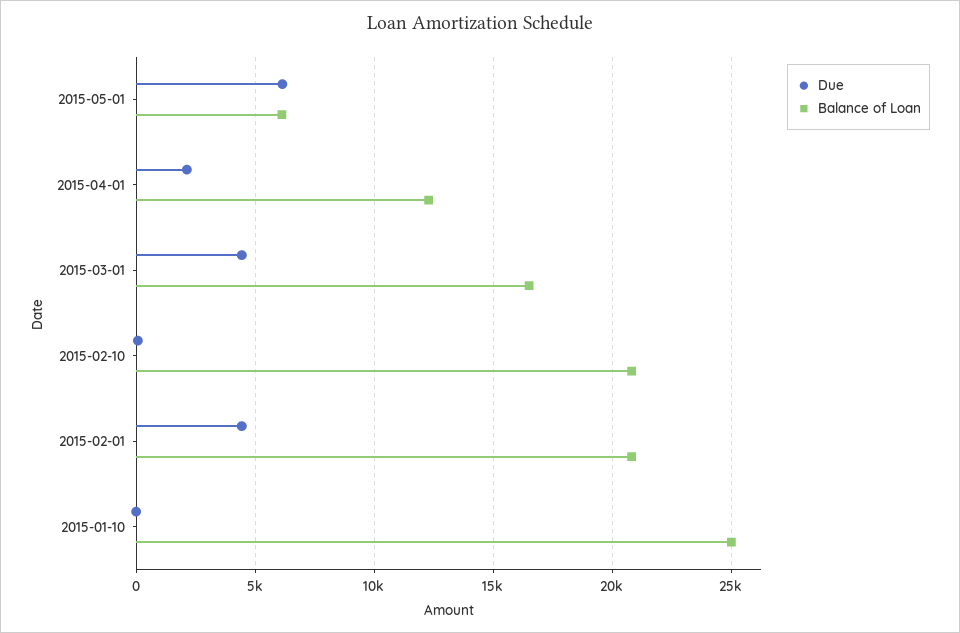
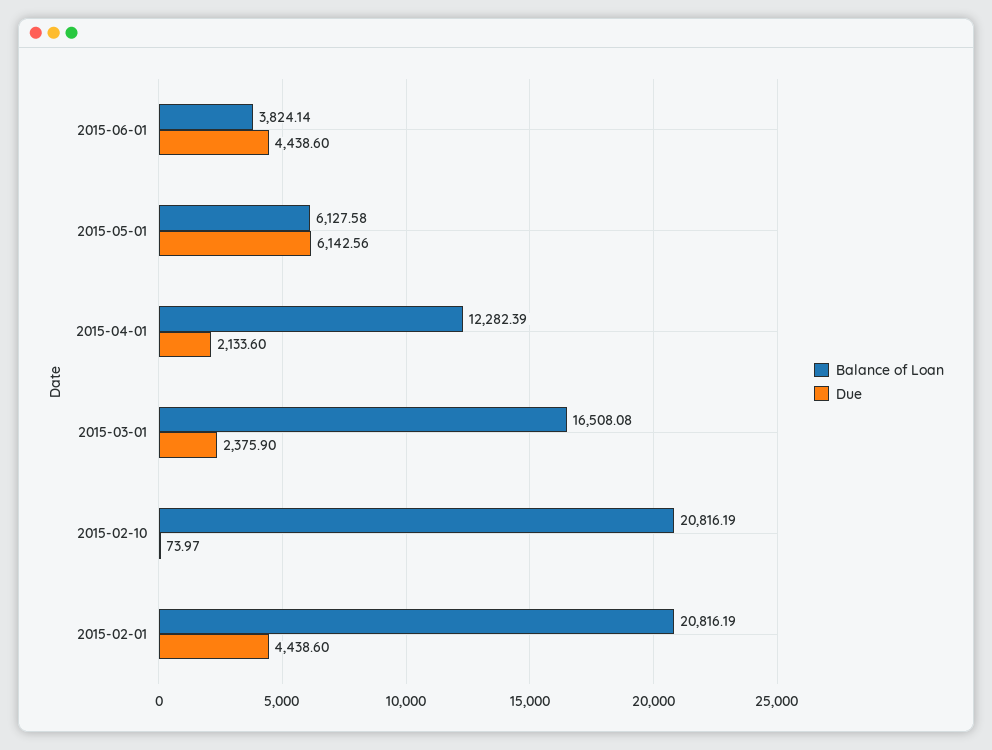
Due, 2015-03-01: 4500 -> 2375.9
Due, 2015-01-10: 0 -> none
Balance of Loan, 2015-01-10: 25000 -> none
Balance of Loan, 2015-06-01: none -> 3824.14
Due, 2015-06-01: none -> 4438.6

